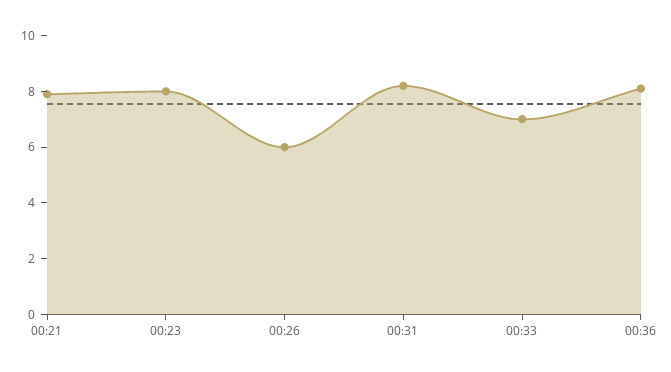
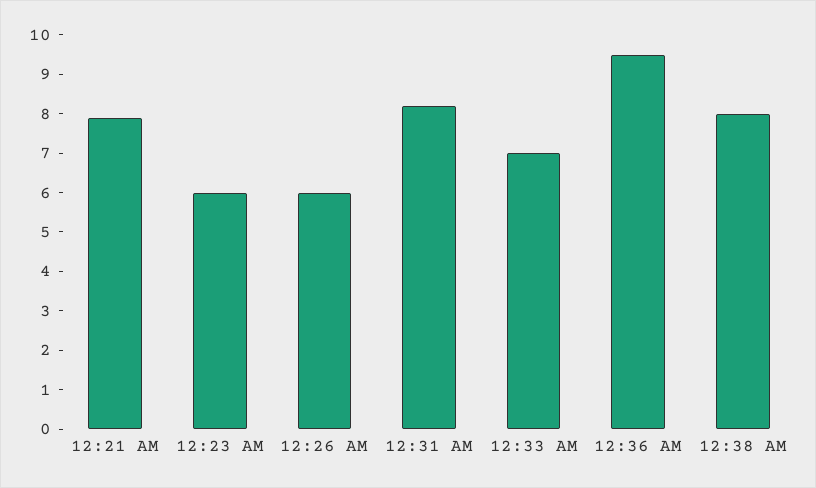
00:23: 8 -> 6
00:36: 8 -> 9.5
12:38 AM: none -> 8

